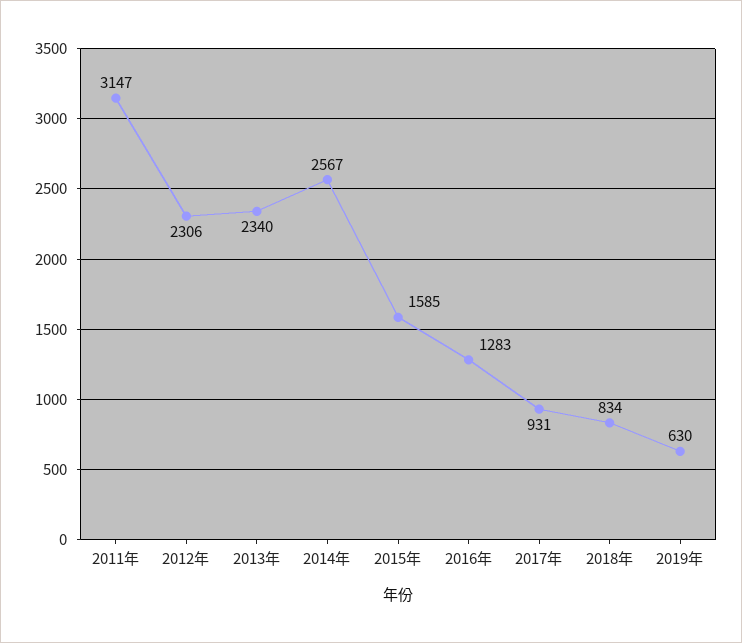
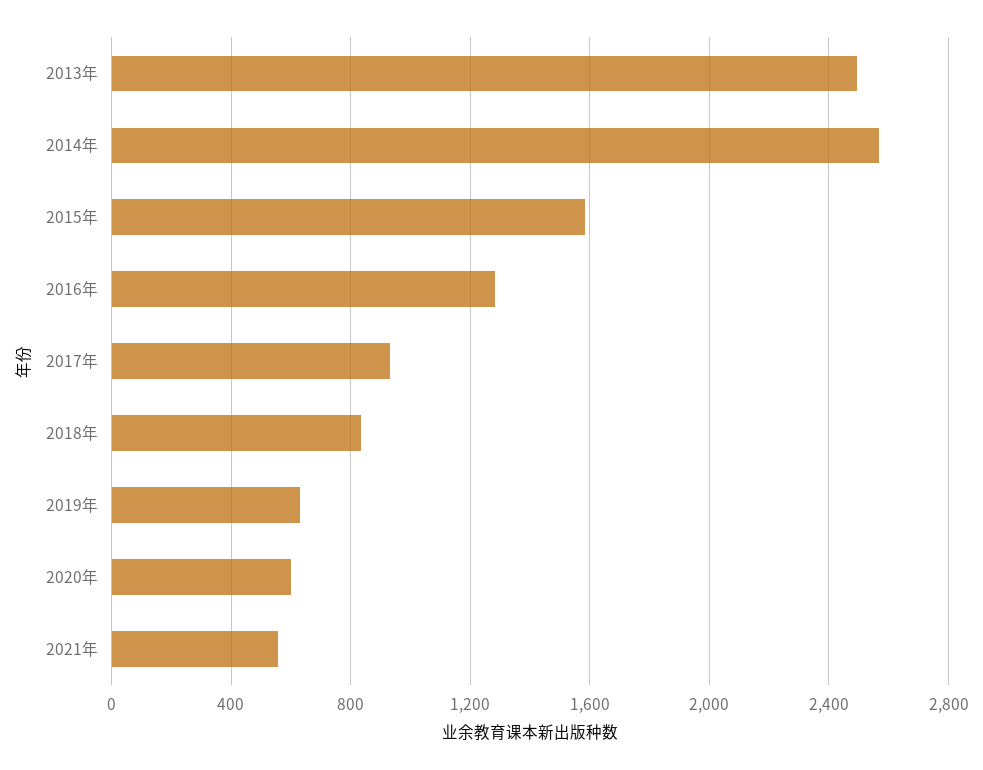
2011年: 3147 -> none
2012年: 2306 -> none
2013年: 2340 -> 2500
2020年: none -> 600
2021年: none -> 550

